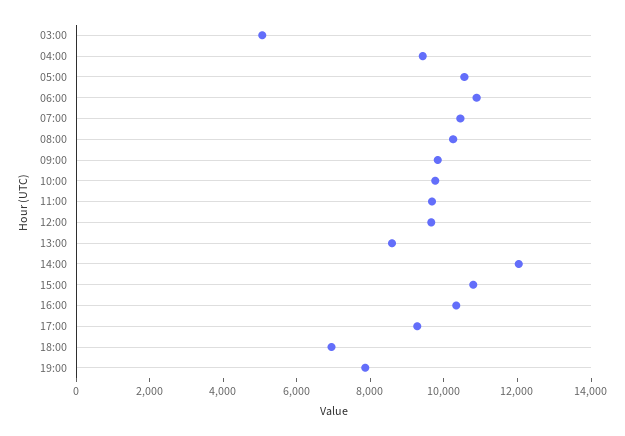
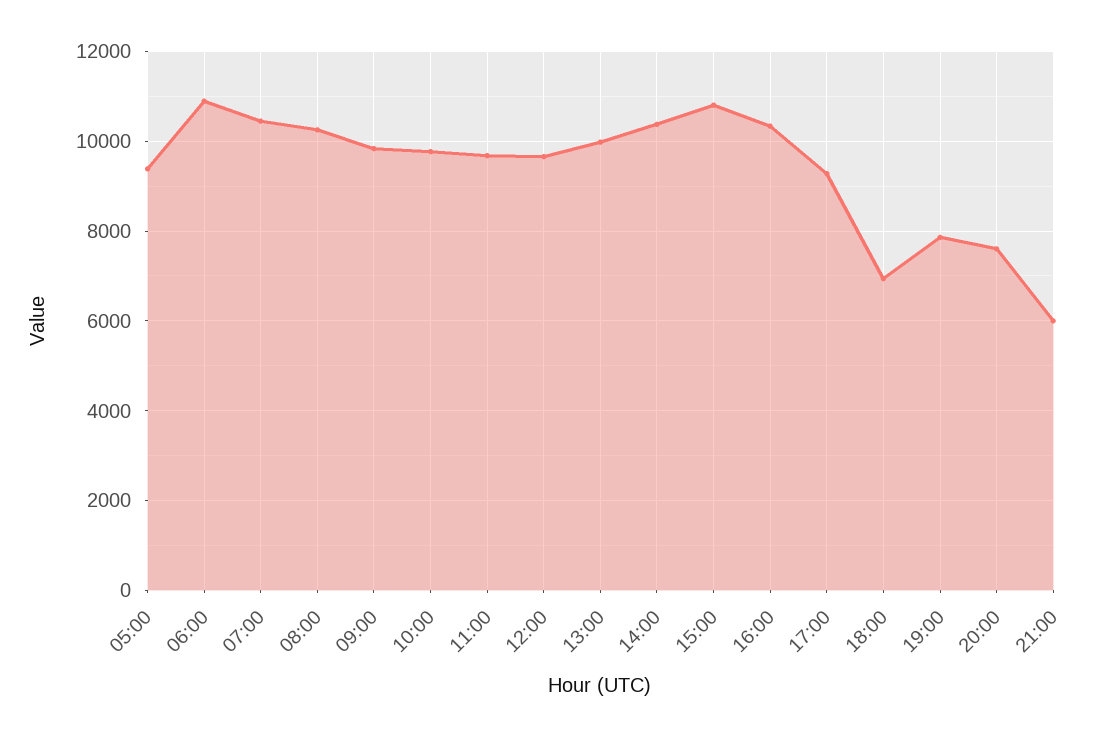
03:00: 5000 -> none
04:00: 9500 -> none
05:00: 10500 -> 9400
13:00: 8500 -> 10000
14:00: 12000 -> 10400
20:00: none -> 7600
21:00: none -> 6000

